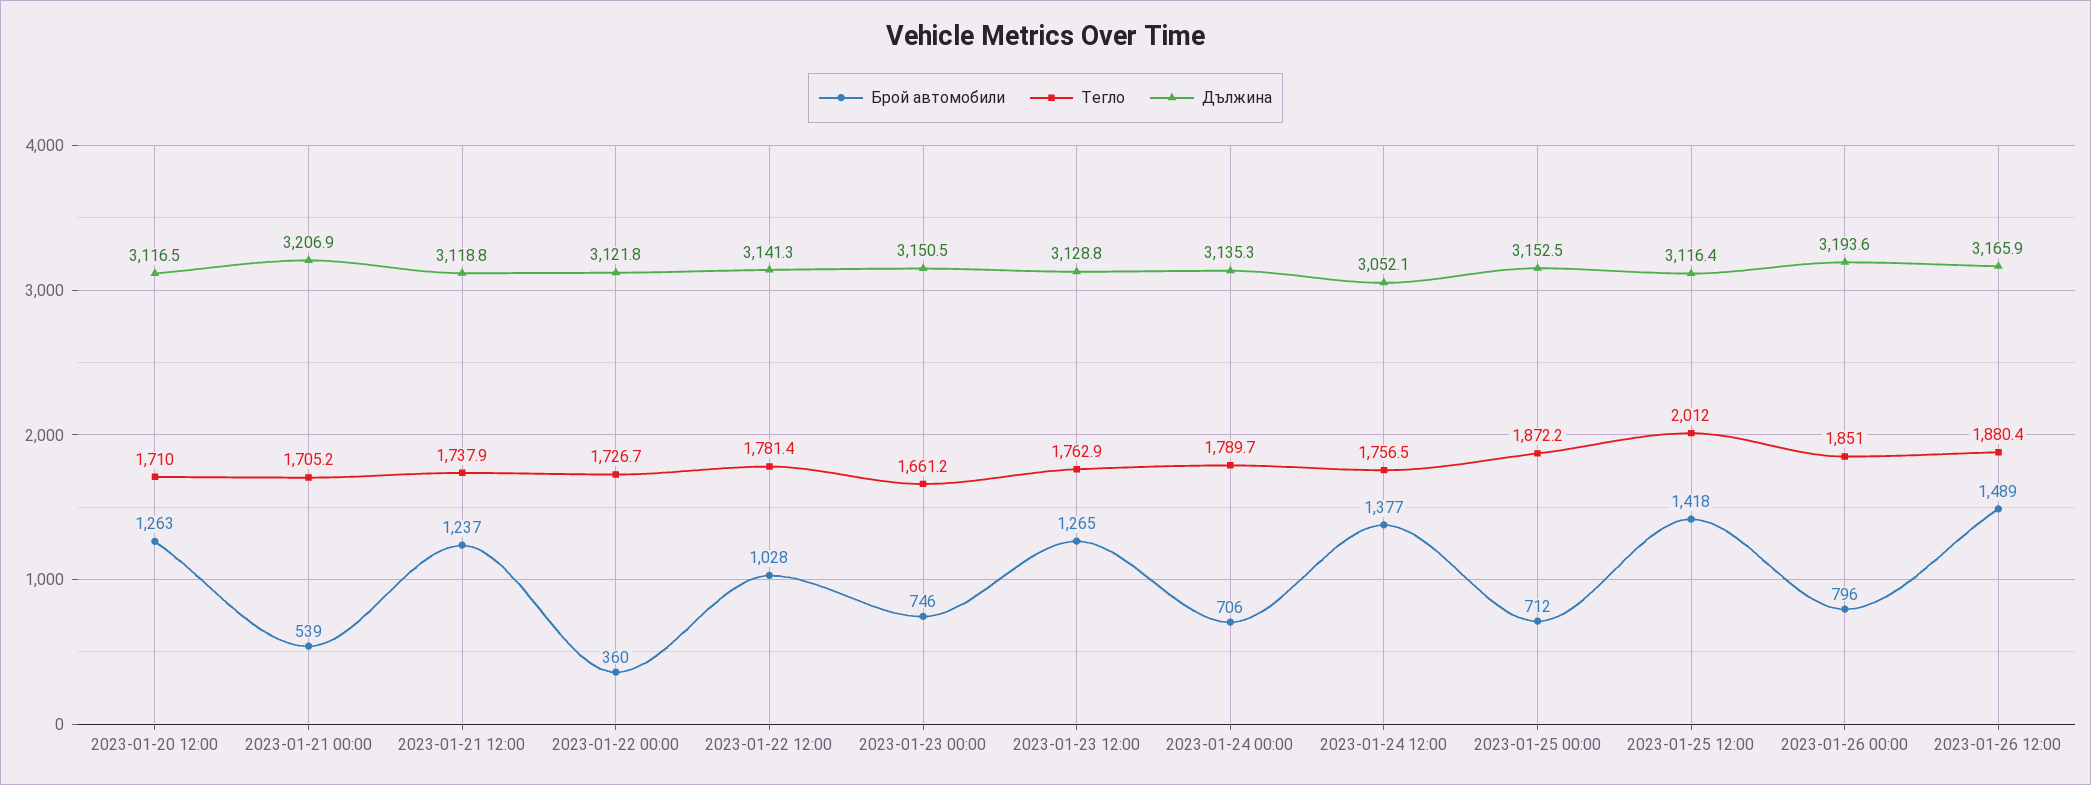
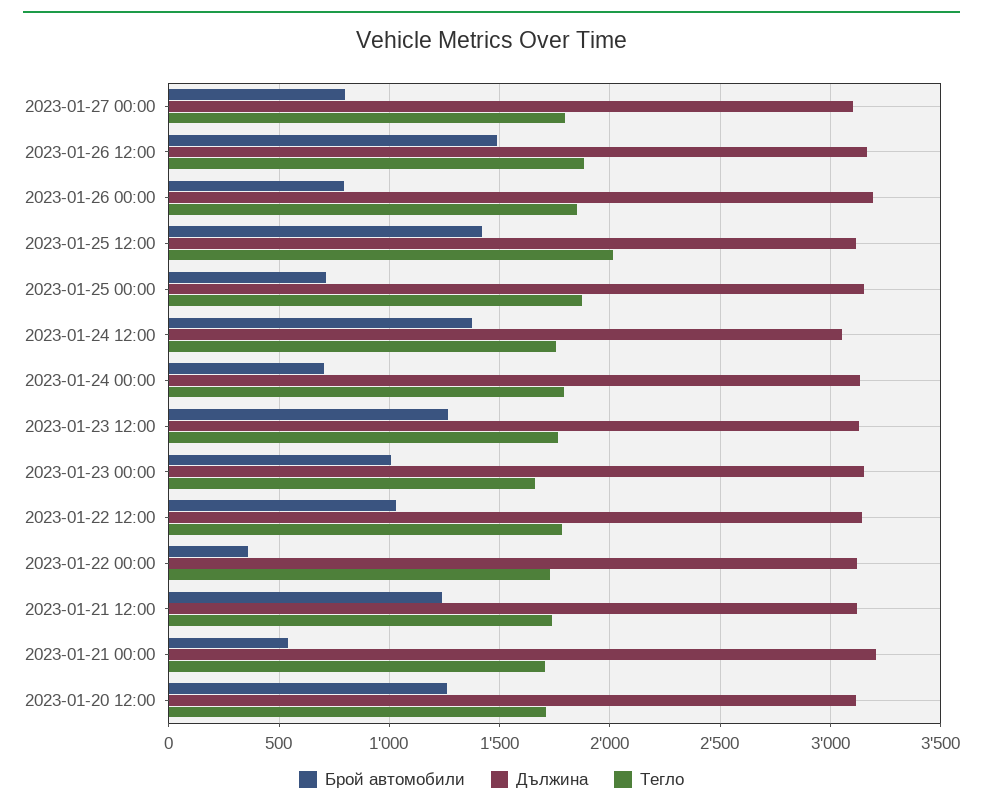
Брой автомобили, 2023-01-23 00:00: 746 -> 1000
Брой автомобили, 2023-01-27 00:00: none -> 800
Дължина, 2023-01-27 00:00: none -> 3100
Тегло, 2023-01-27 00:00: none -> 1800

